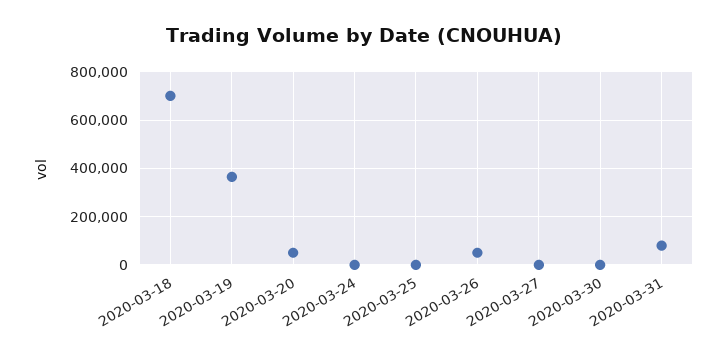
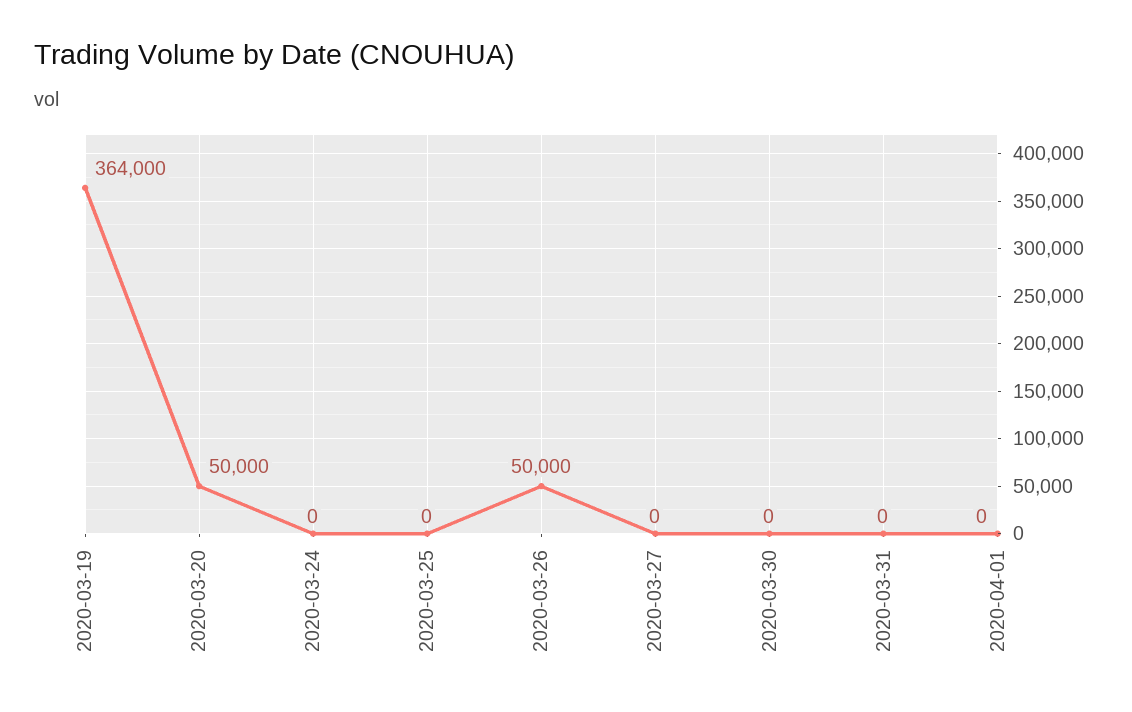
2020-03-18: 700000 -> none
2020-03-31: 75000 -> 0
2020-04-01: none -> 0

